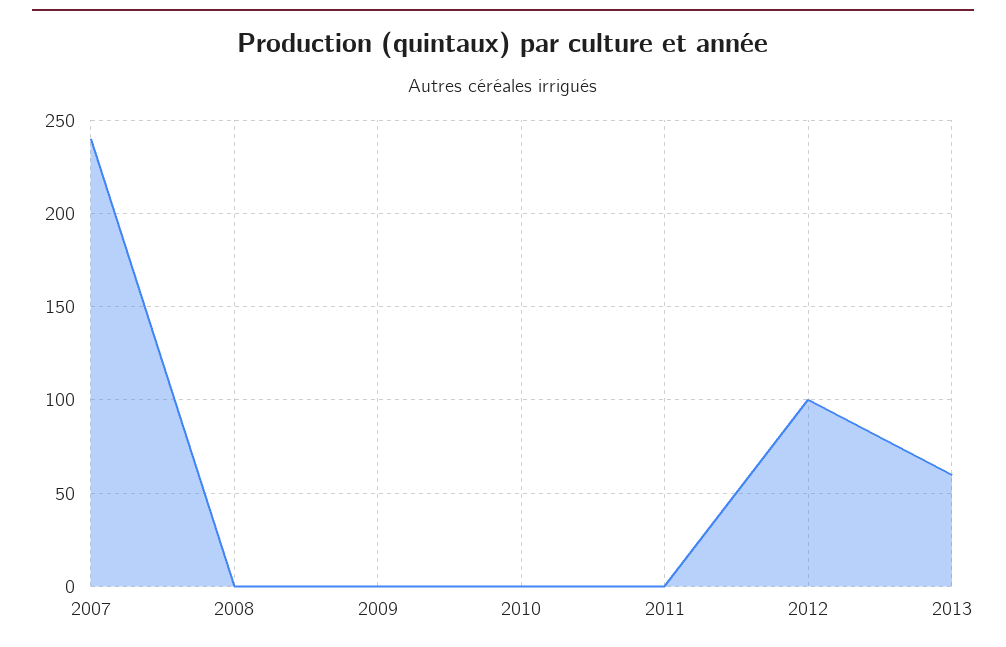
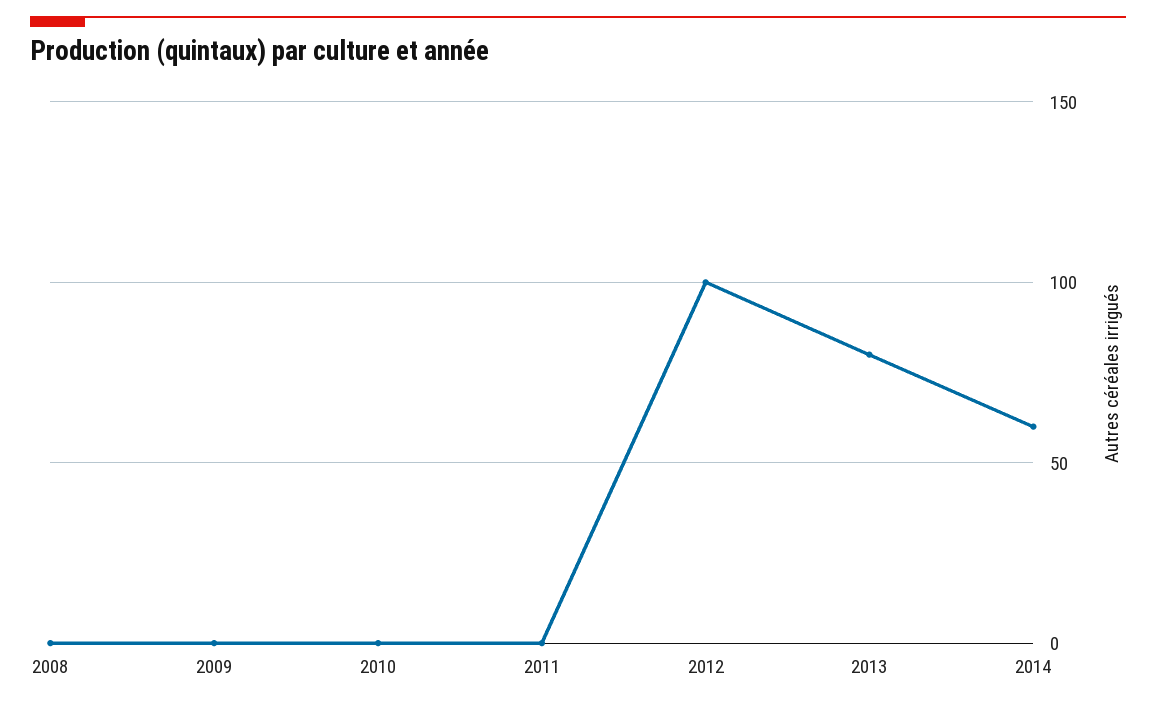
2007: 240 -> none
2013: 60 -> 80
2014: none -> 60

